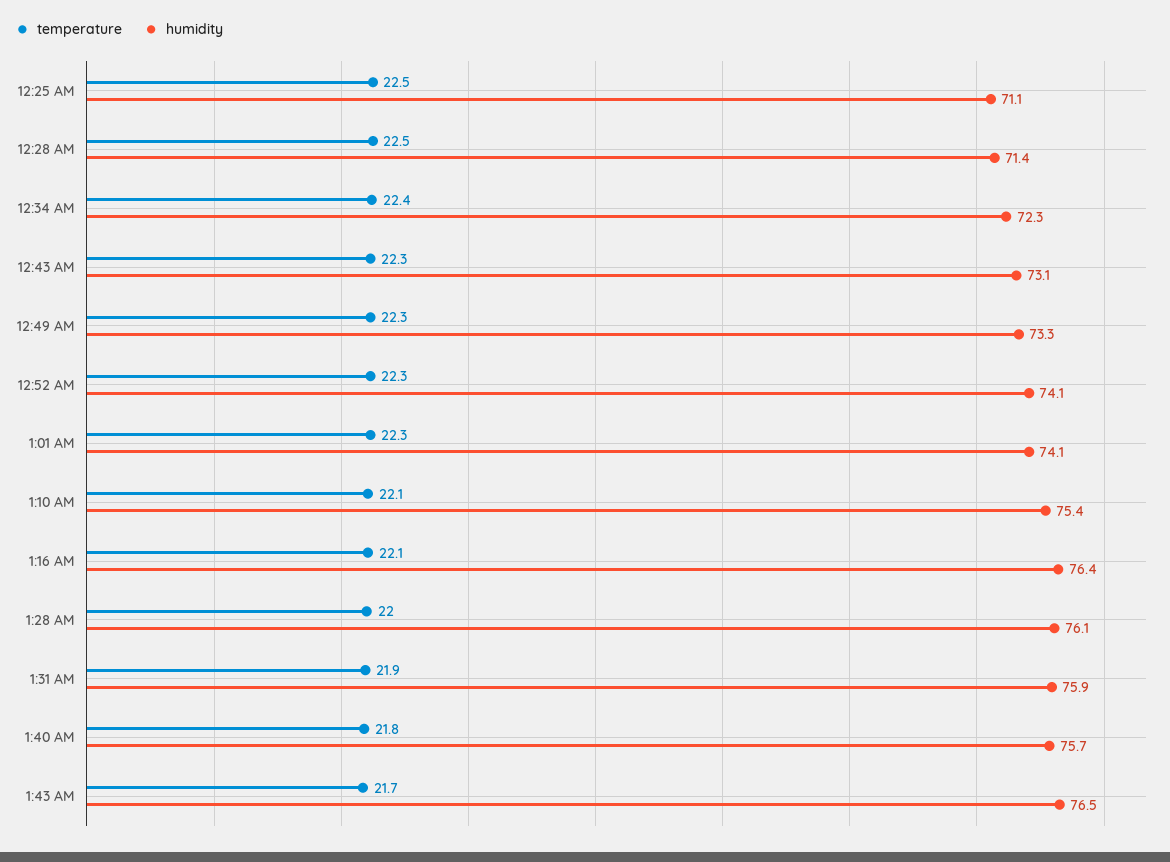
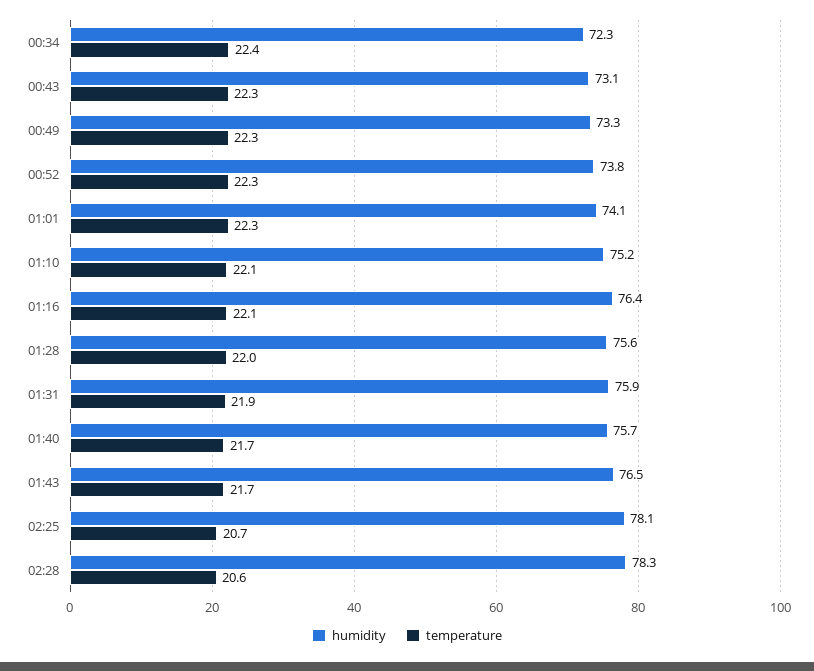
temperature, 12:25 AM: 22.5 -> none
humidity, 12:25 AM: 71.1 -> none
temperature, 12:28 AM: 22.5 -> none
humidity, 12:28 AM: 71.4 -> none
humidity, 12:52 AM: 74.1 -> 73.8
humidity, 1:10 AM: 75.4 -> 75.2
humidity, 1:28 AM: 76.1 -> 75.6
temperature, 1:40 AM: 21.8 -> 21.7
humidity, 02:25: none -> 78.1
temperature, 02:25: none -> 20.7
humidity, 02:28: none -> 78.3
temperature, 02:28: none -> 20.6

